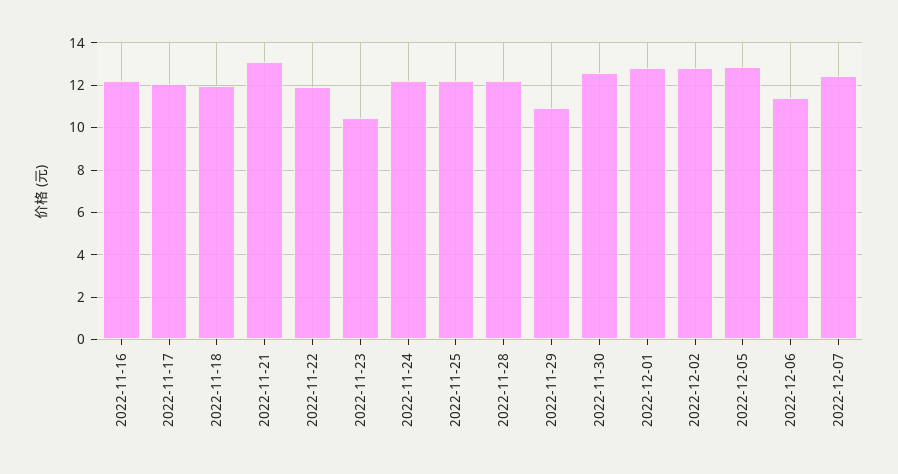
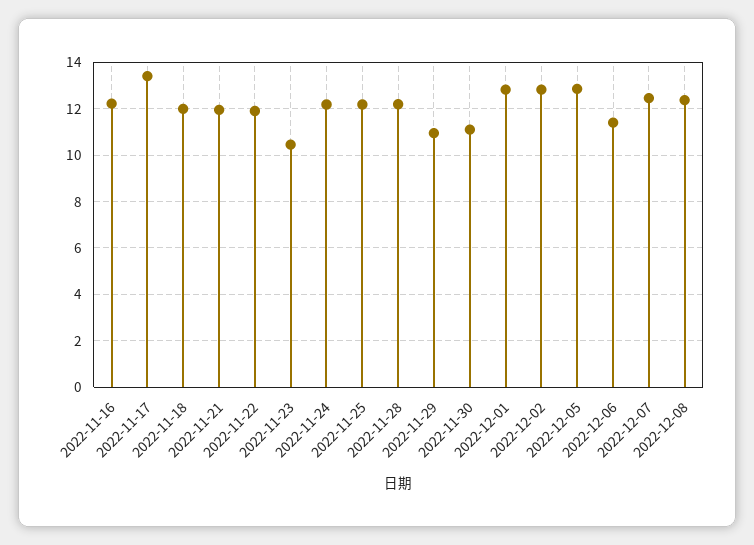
2022-11-17: 12 -> 13.5
2022-11-21: 13 -> 12
2022-11-30: 12.5 -> 11
2022-12-08: none -> 12.5

